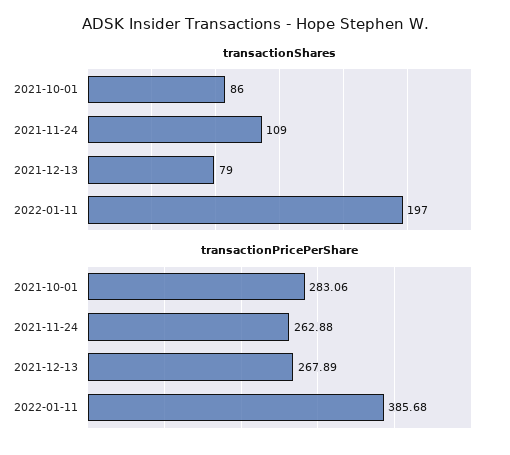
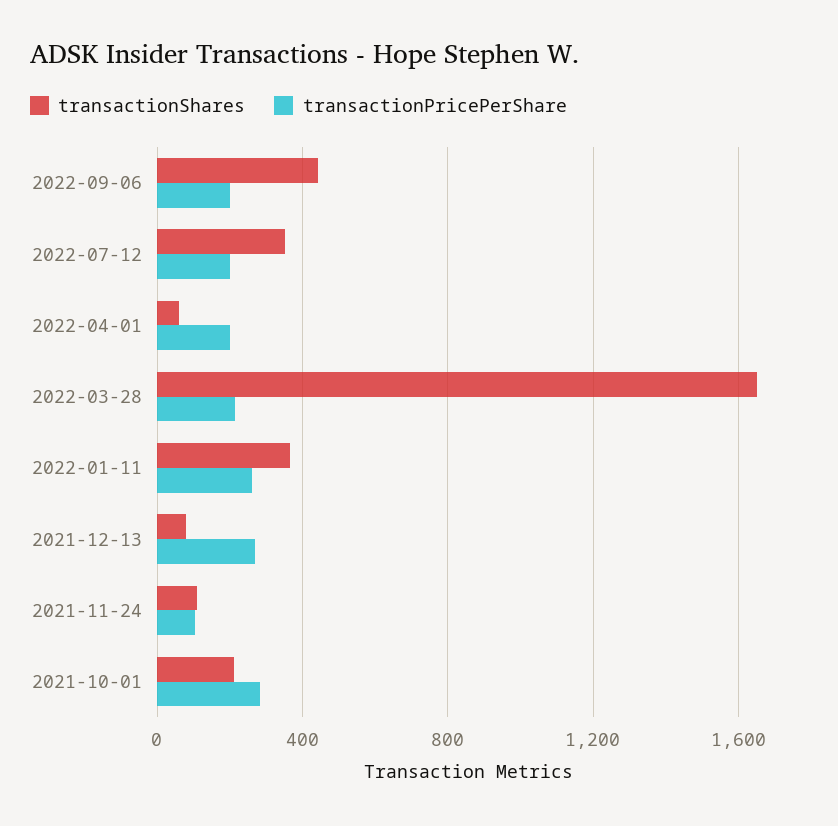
transactionShares, 2021-10-01: 86 -> 200
transactionShares, 2022-01-11: 197 -> 350
transactionPricePerShare, 2021-11-24: 262.88 -> 100
transactionPricePerShare, 2022-01-11: 385.68 -> 250
transactionShares, 2022-09-06: none -> 450
transactionPricePerShare, 2022-09-06: none -> 200
transactionShares, 2022-07-12: none -> 350
transactionPricePerShare, 2022-07-12: none -> 200
transactionShares, 2022-04-01: none -> 50
transactionPricePerShare, 2022-04-01: none -> 200
transactionShares, 2022-03-28: none -> 1650
transactionPricePerShare, 2022-03-28: none -> 200

